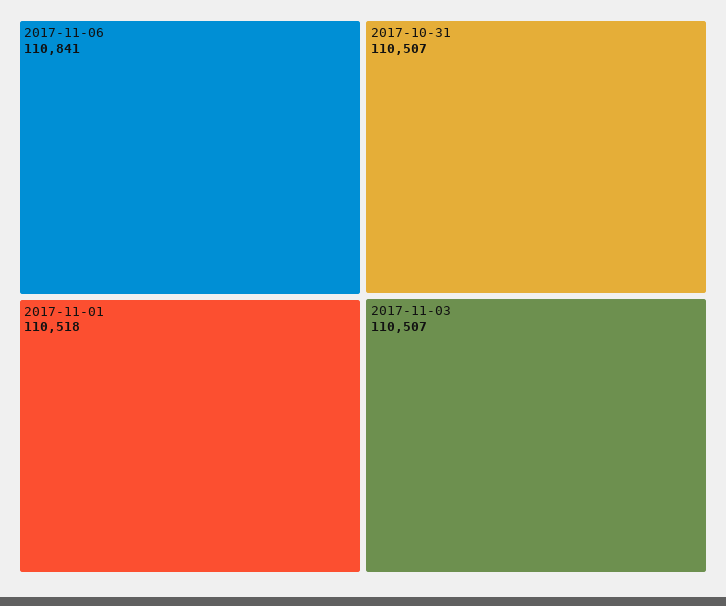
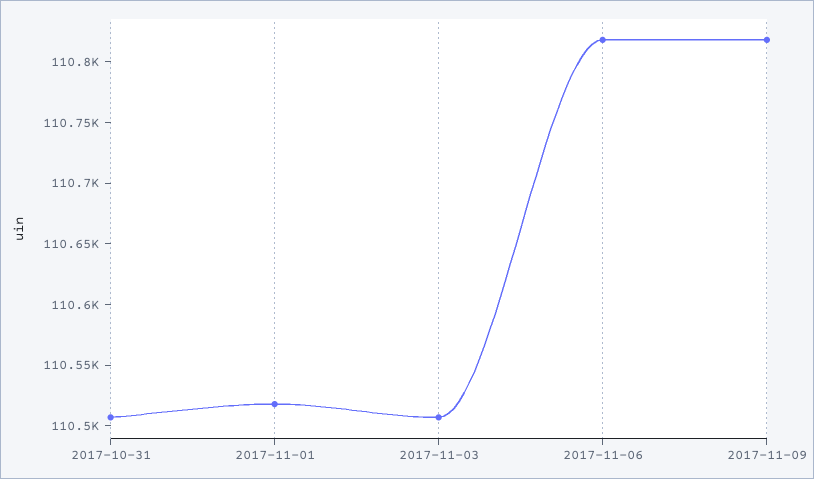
2017-11-06: 110841 -> 110820
2017-11-09: none -> 110820

